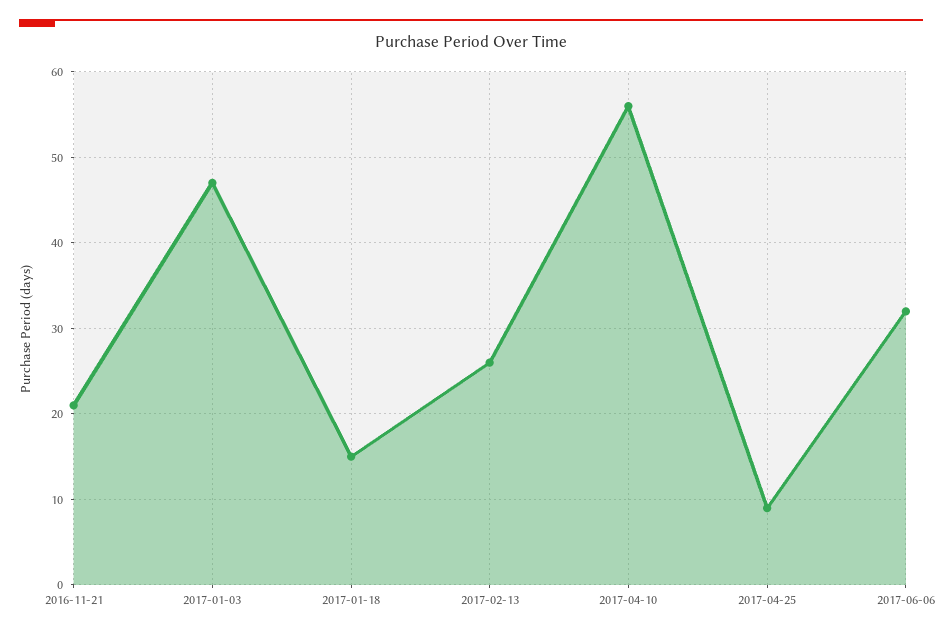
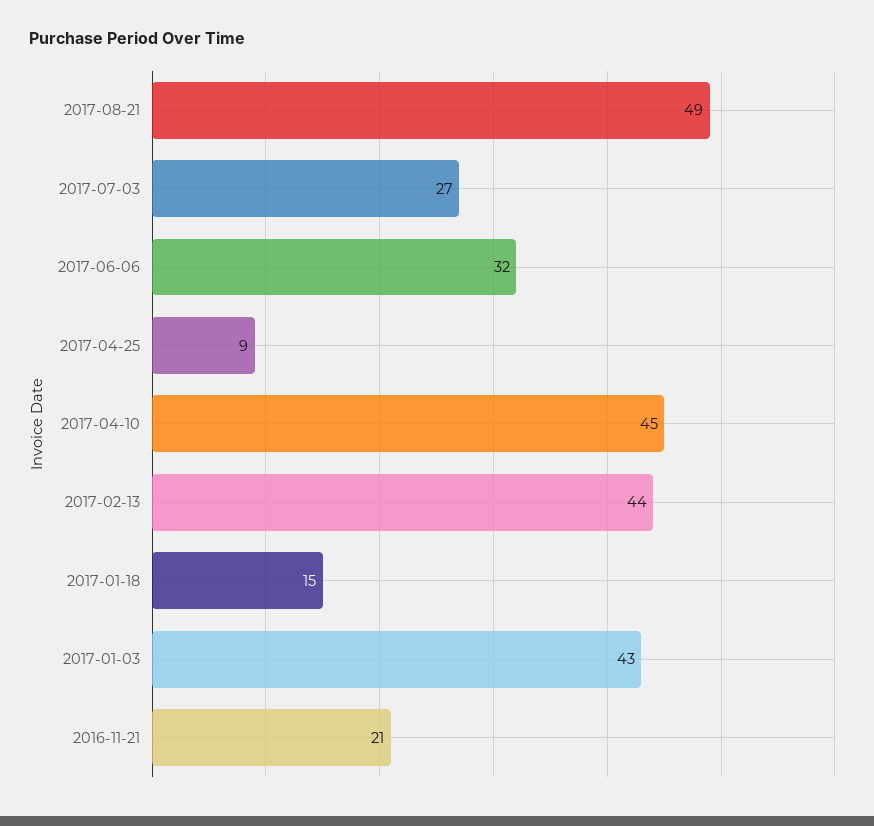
2017-01-03: 47 -> 43
2017-02-13: 26 -> 44
2017-04-10: 56 -> 45
2017-08-21: none -> 49
2017-07-03: none -> 27

